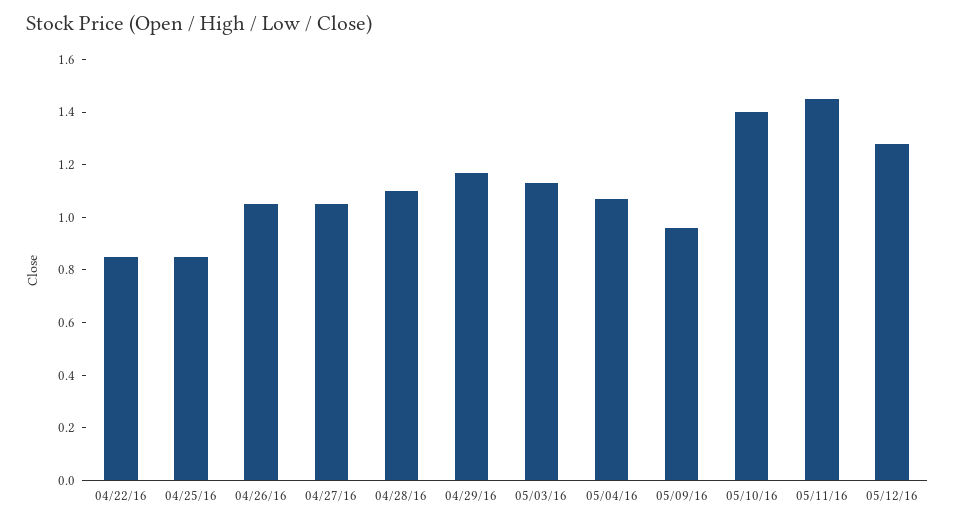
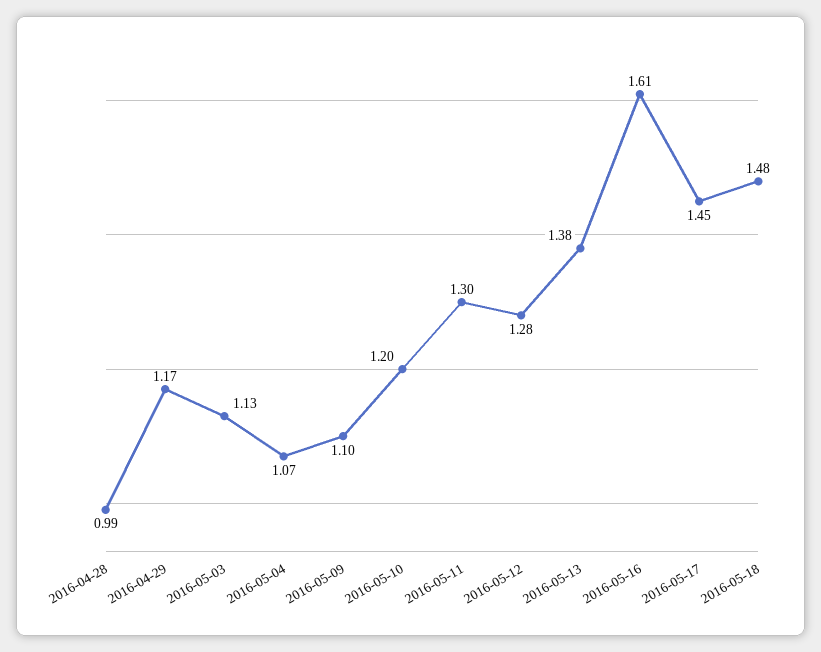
04/22/16: 0.85 -> none
04/25/16: 0.85 -> none
04/26/16: 1.05 -> none
04/27/16: 1.05 -> none
04/28/16: 1.1 -> 0.99
05/09/16: 0.95 -> 1.1
05/10/16: 1.4 -> 1.2
05/11/16: 1.45 -> 1.3
2016-05-13: none -> 1.38
2016-05-16: none -> 1.61
2016-05-17: none -> 1.45
2016-05-18: none -> 1.48

